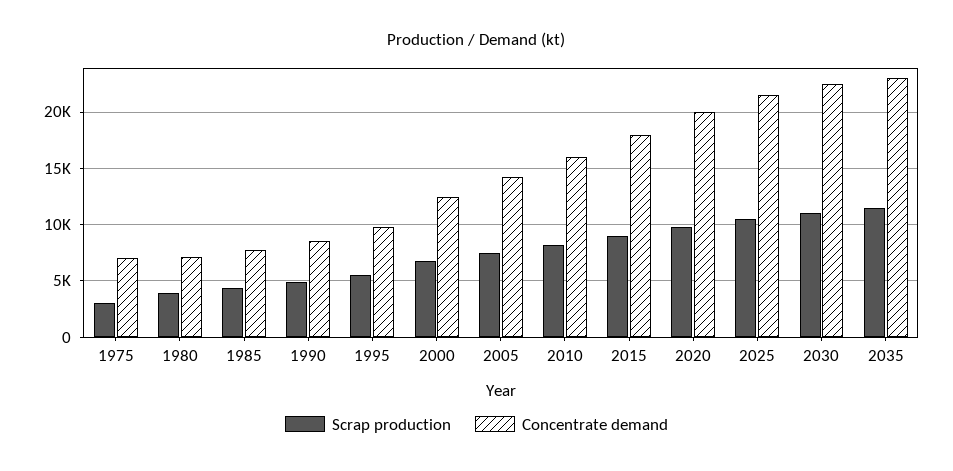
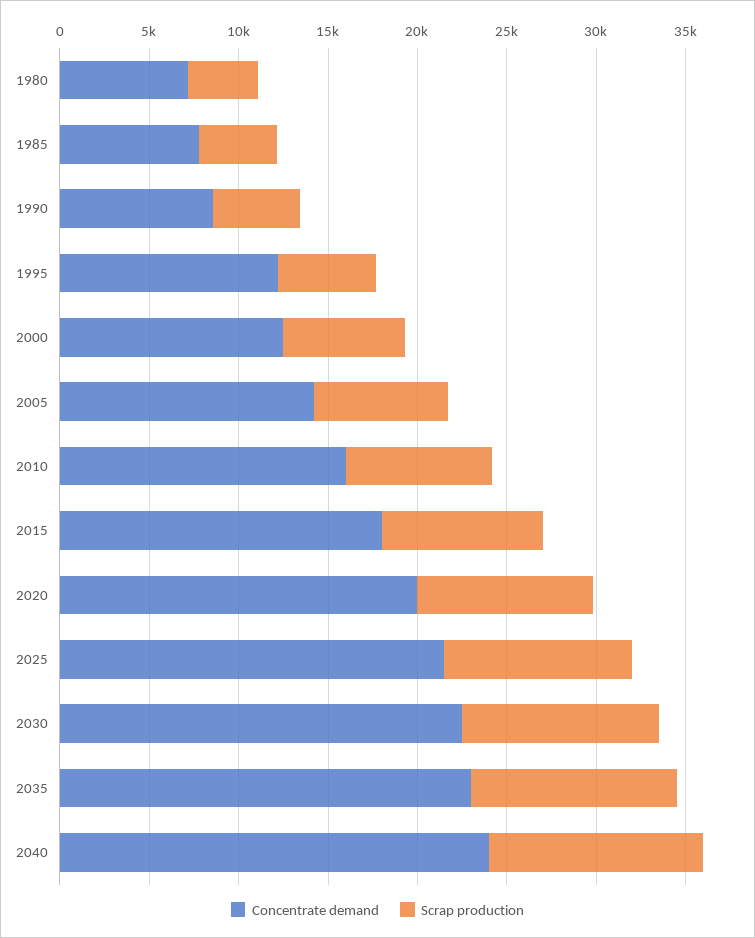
Scrap production, 1975: 3000 -> none
Concentrate demand, 1975: 7000 -> none
Concentrate demand, 1995: 10000 -> 12000
Concentrate demand, 2040: none -> 24000
Scrap production, 2040: none -> 12000

